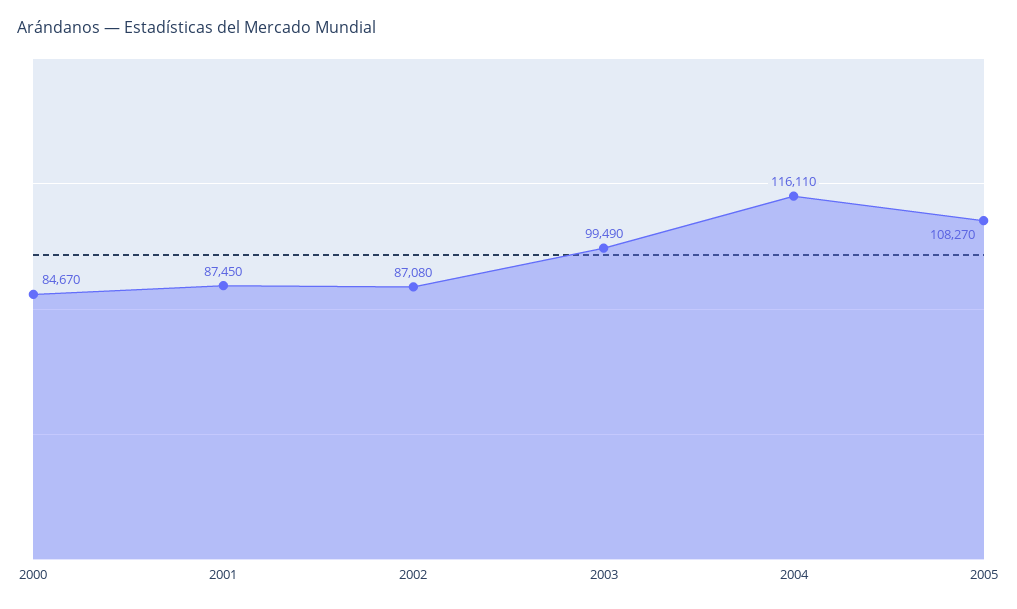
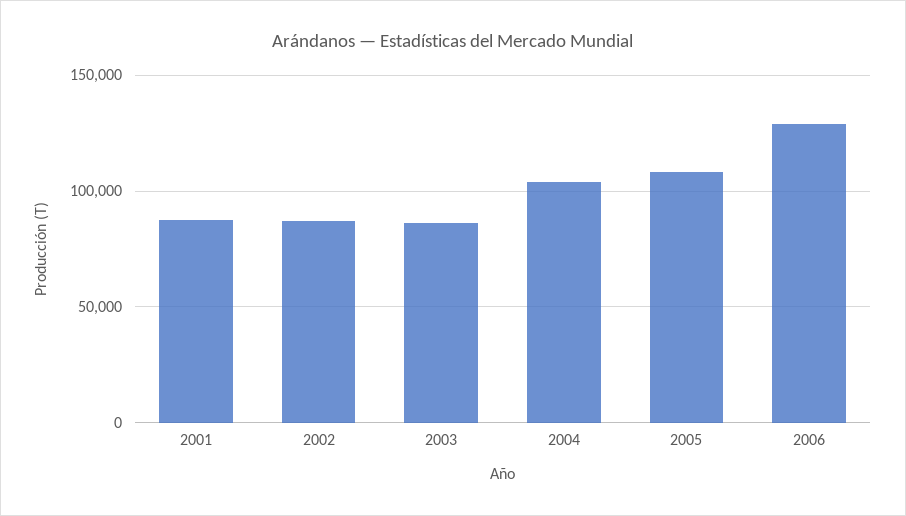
2000: 84670 -> none
2003: 99490 -> 85000
2004: 116110 -> 105000
2006: none -> 130000

